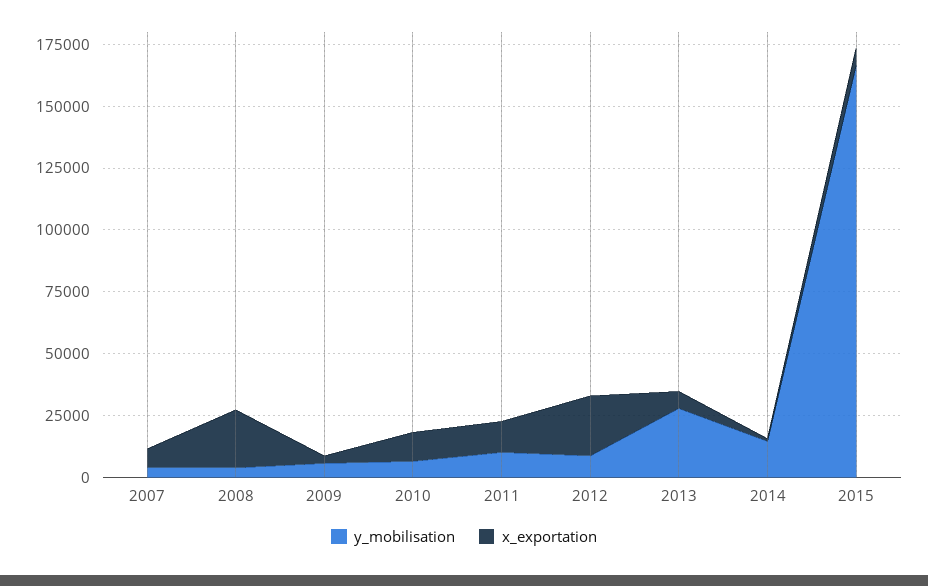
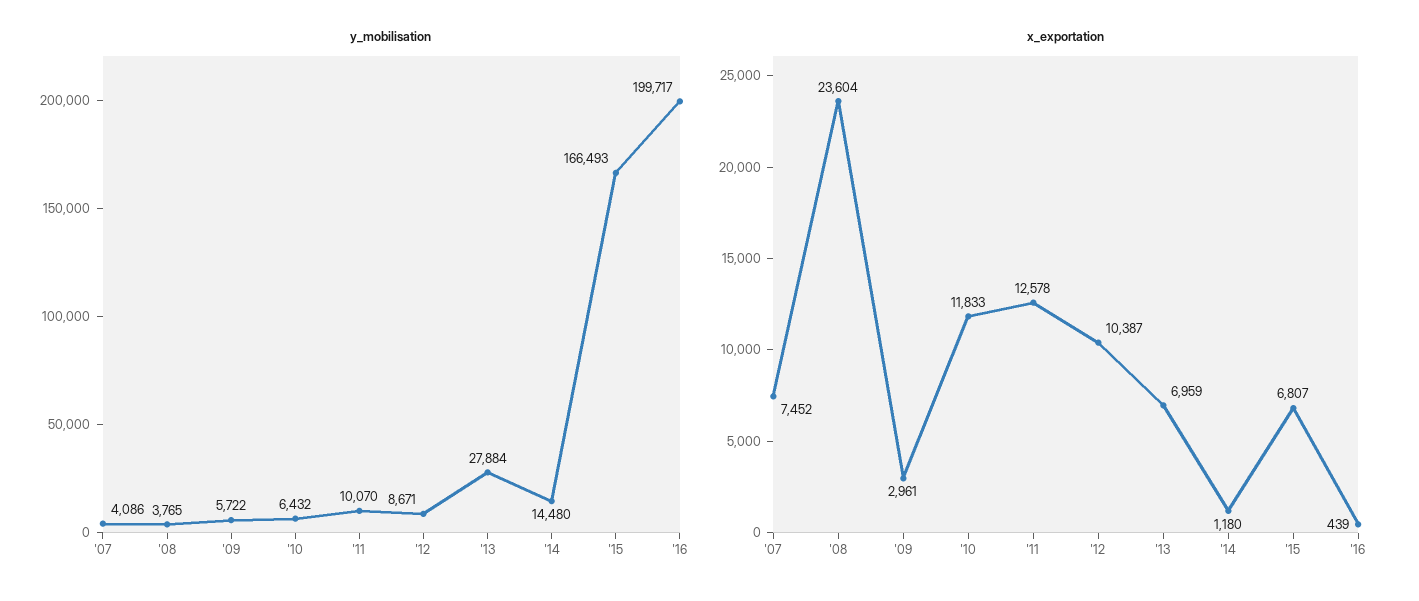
x_exportation, 2012: 25000 -> 10387
y_mobilisation, '16: none -> 199717
x_exportation, '16: none -> 439

